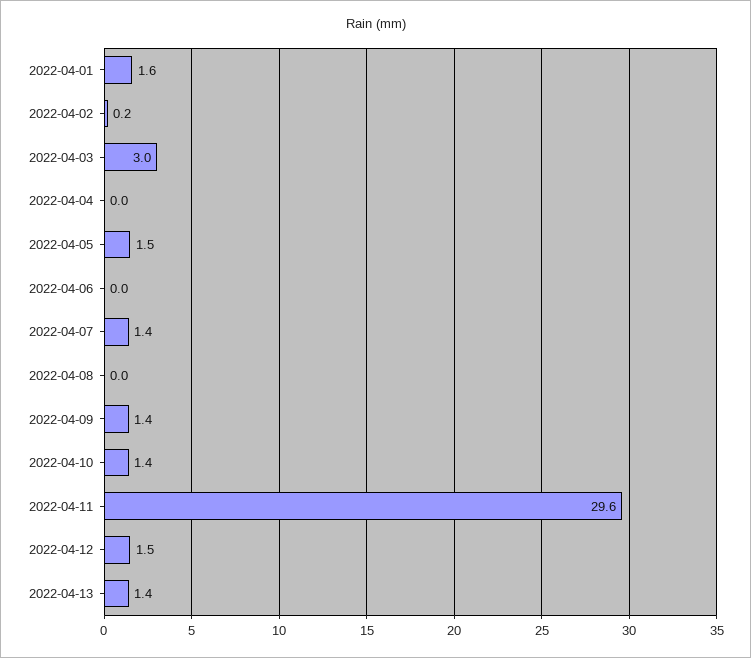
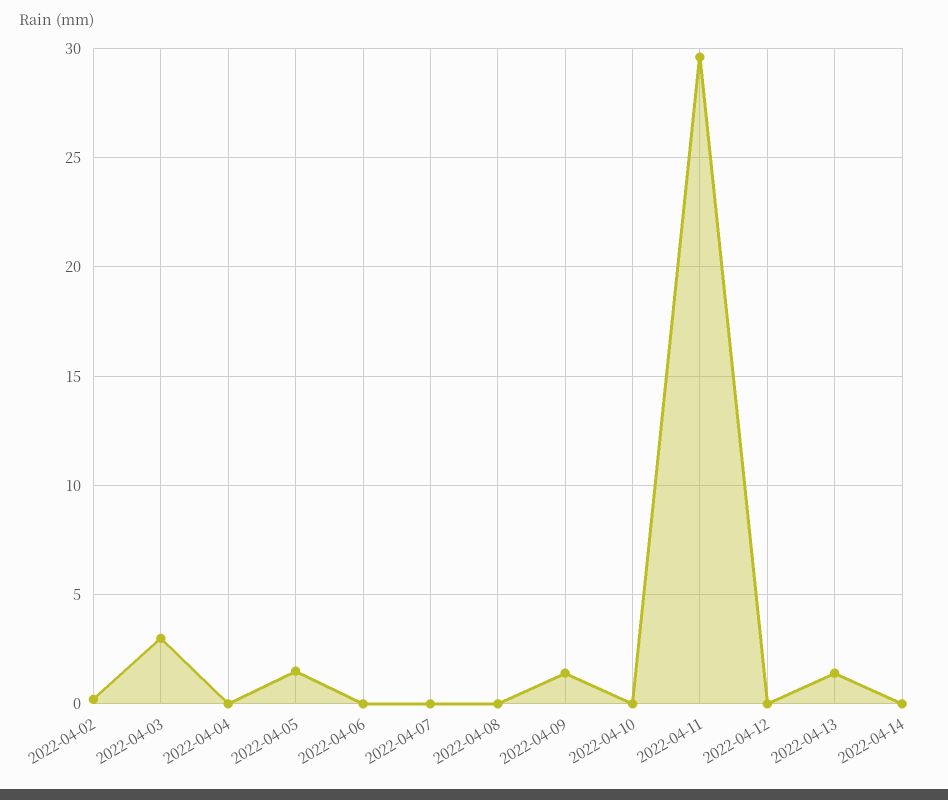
2022-04-01: 1.6 -> none
2022-04-07: 1.4 -> 0
2022-04-10: 1.4 -> 0
2022-04-12: 1.5 -> 0
2022-04-14: none -> 0

